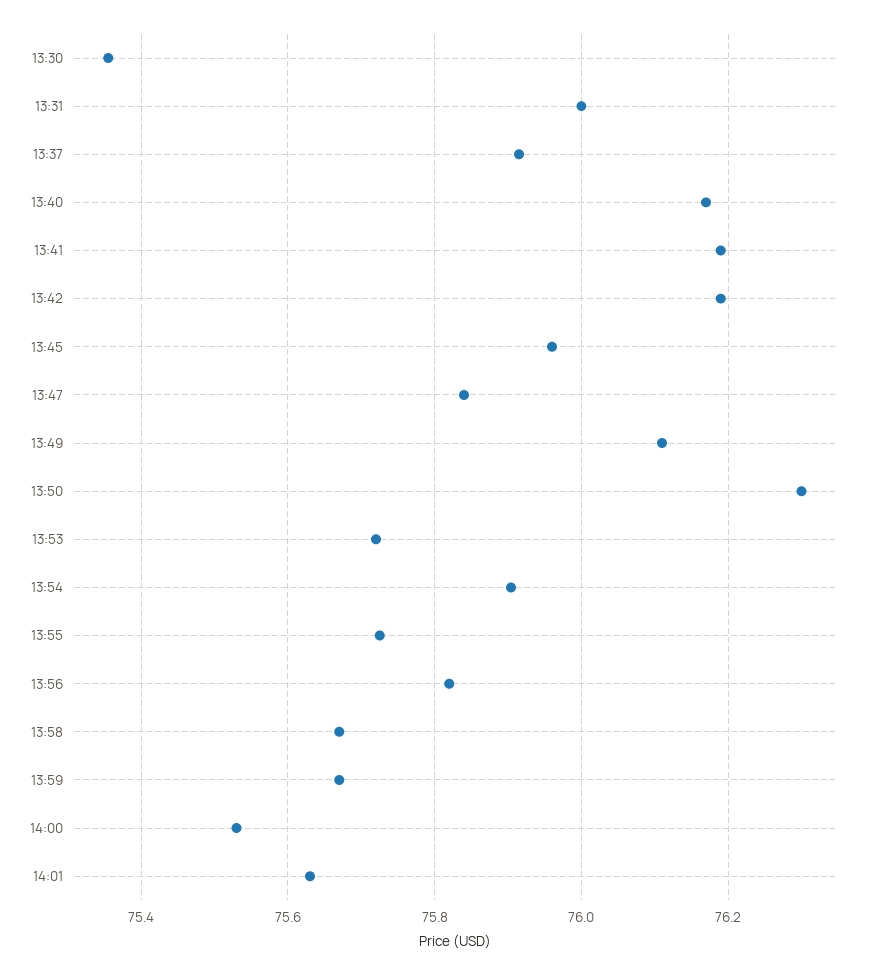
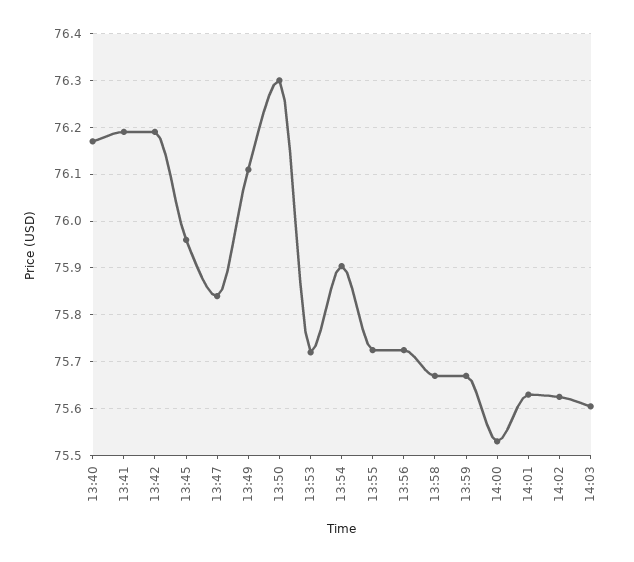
13:30: 75.36 -> none
13:31: 76 -> none
13:37: 75.92 -> none
13:56: 75.82 -> 75.72
14:02: none -> 75.62
14:03: none -> 75.6

